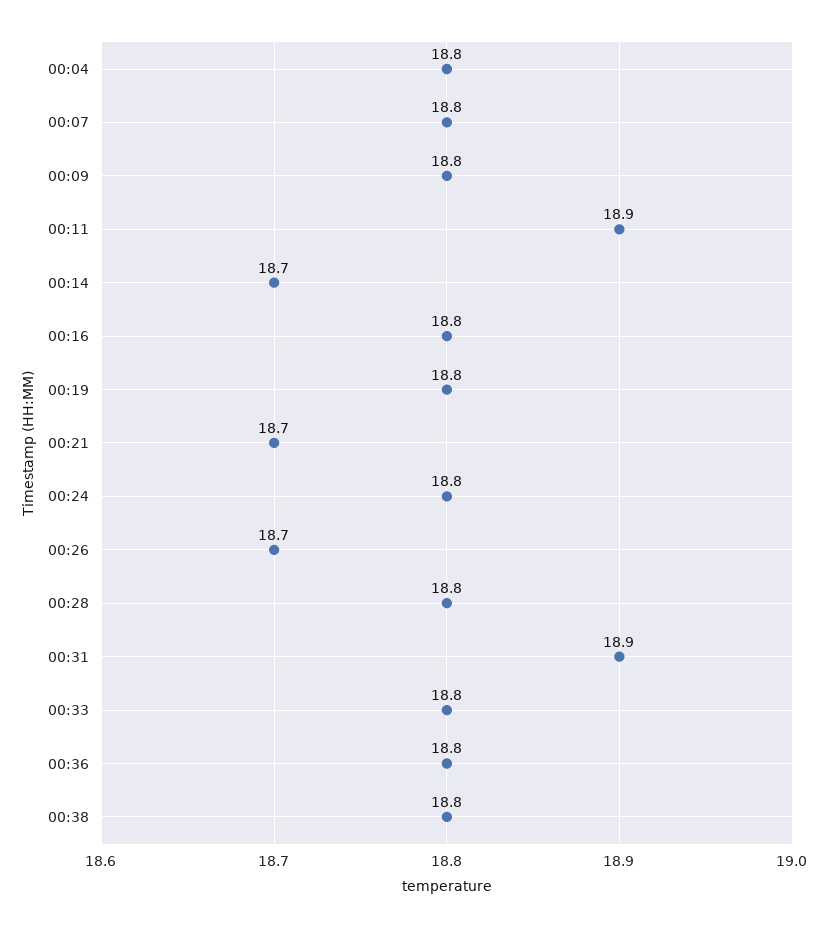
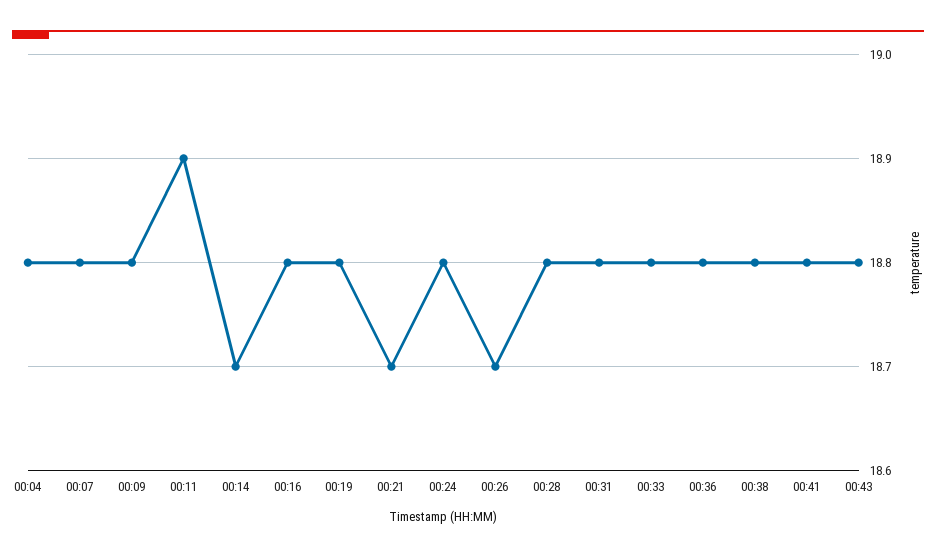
00:31: 18.9 -> 18.8
00:41: none -> 18.8
00:43: none -> 18.8

